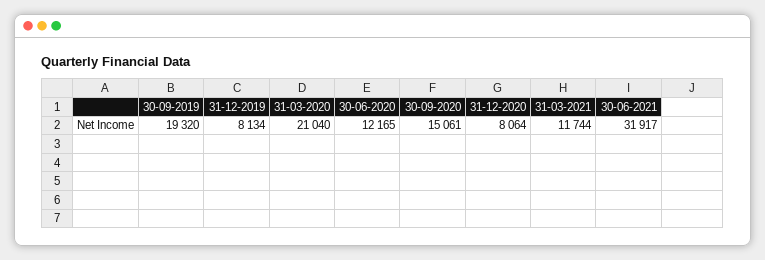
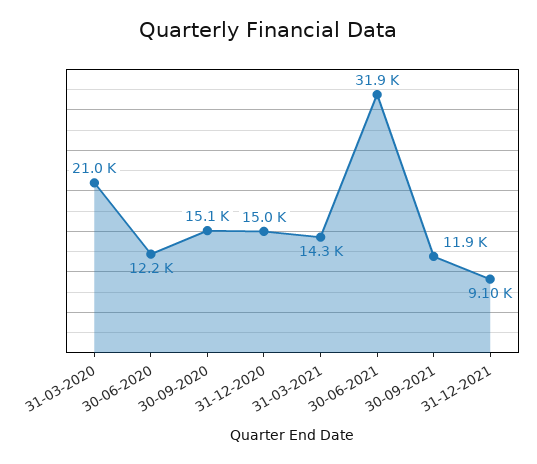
30-09-2019: 19320 -> none
31-12-2019: 8134 -> none
31-12-2020: 8064 -> 15000
31-03-2021: 11744 -> 14300
30-09-2021: none -> 11900
31-12-2021: none -> 9100

